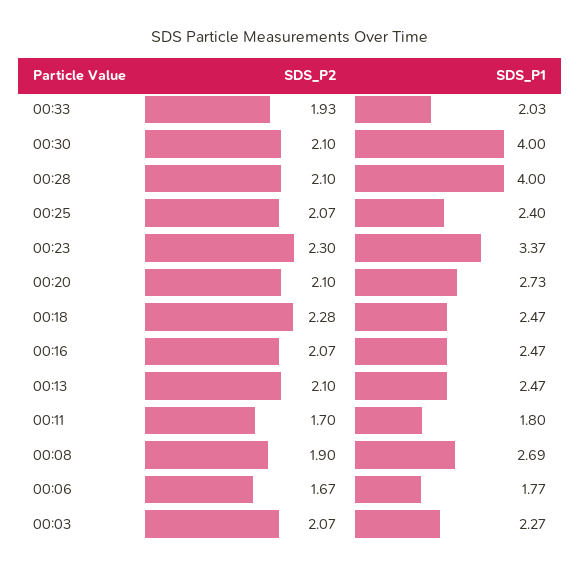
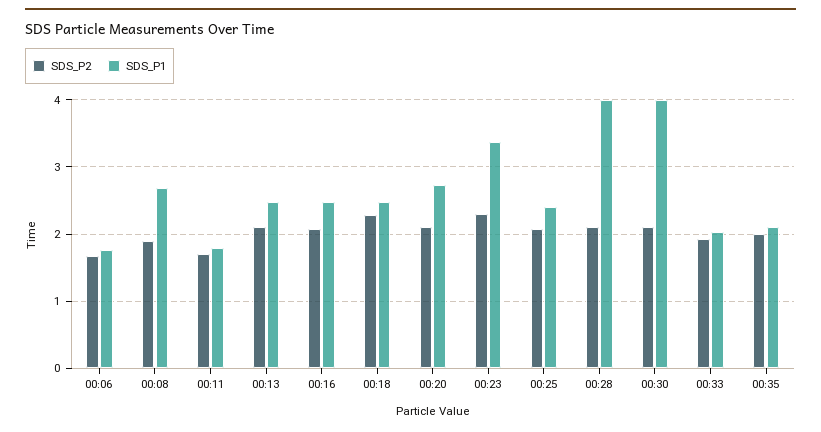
SDS_P2, 00:03: 2.07 -> none
SDS_P1, 00:03: 2.27 -> none
SDS_P2, 00:35: none -> 2
SDS_P1, 00:35: none -> 2.1

